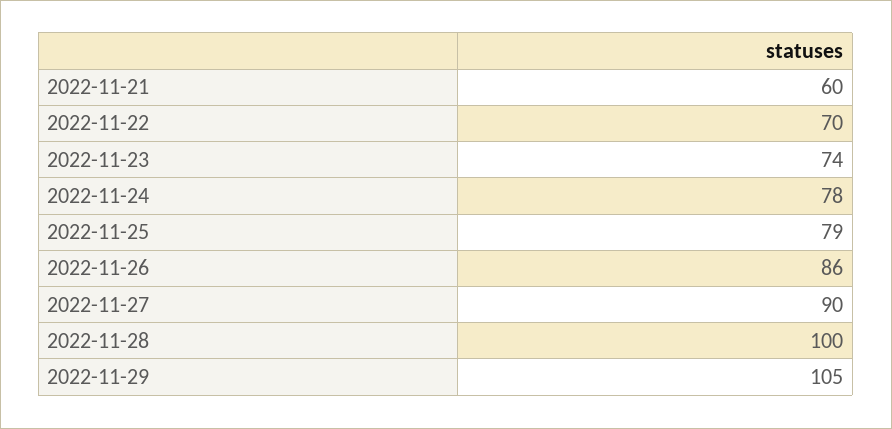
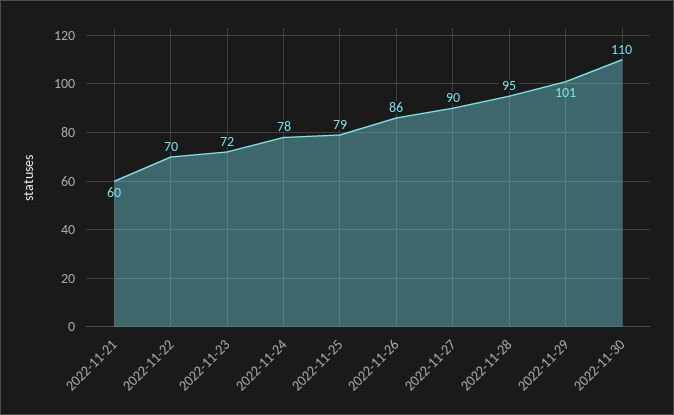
2022-11-23: 74 -> 72
2022-11-28: 100 -> 95
2022-11-29: 105 -> 101
2022-11-30: none -> 110

